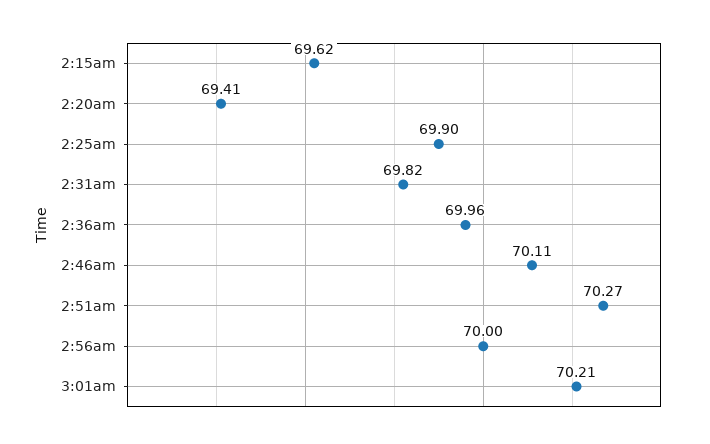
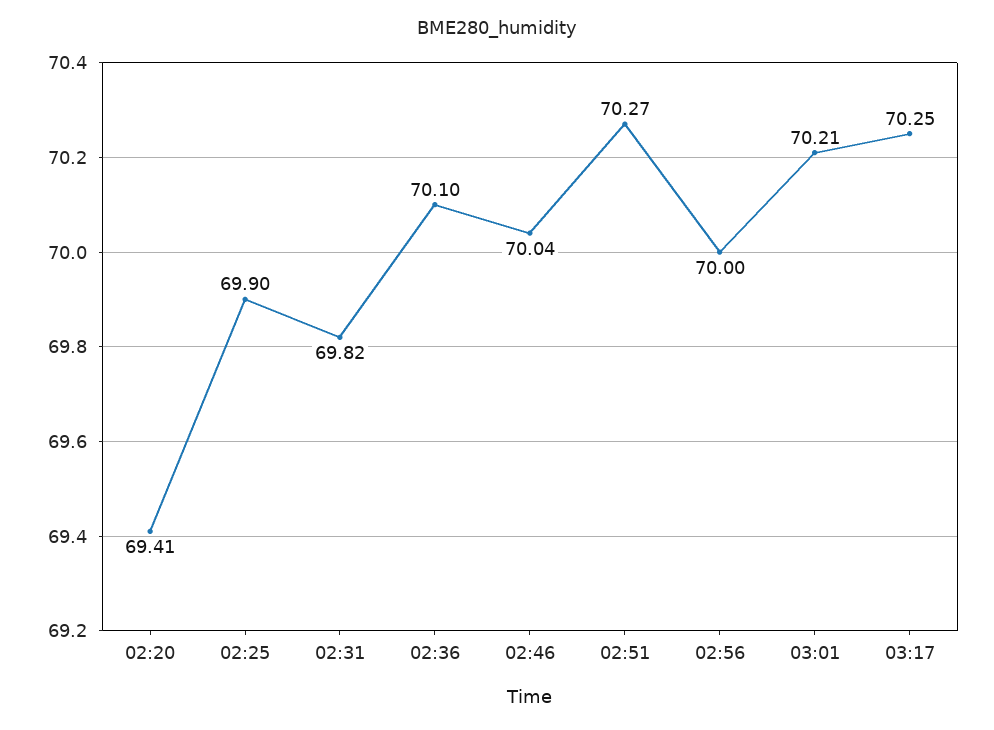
2:15am: 69.62 -> none
2:36am: 69.96 -> 70.1
2:46am: 70.11 -> 70.04
03:17: none -> 70.25

